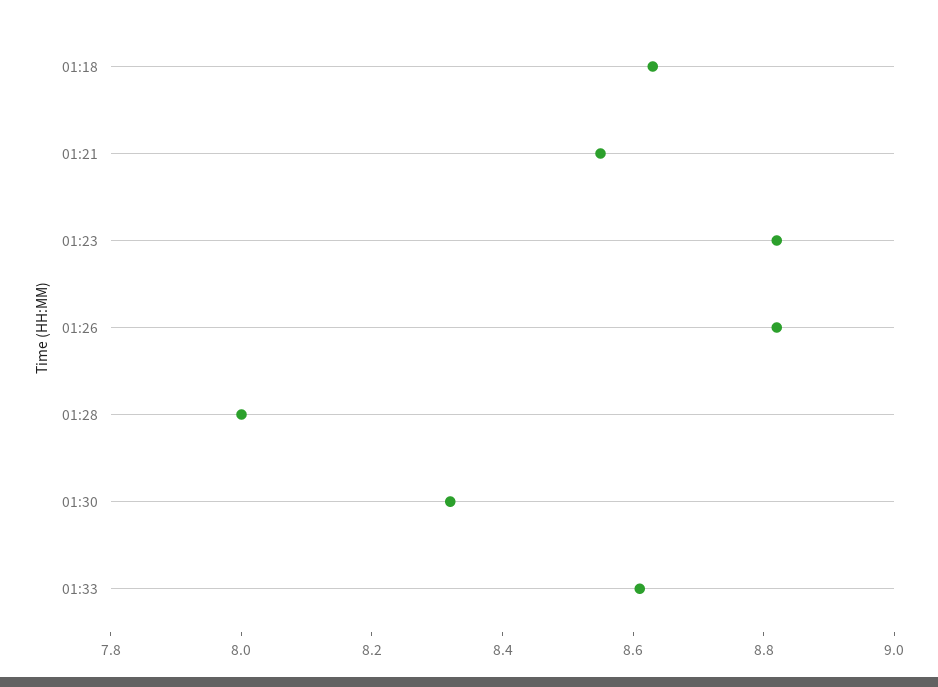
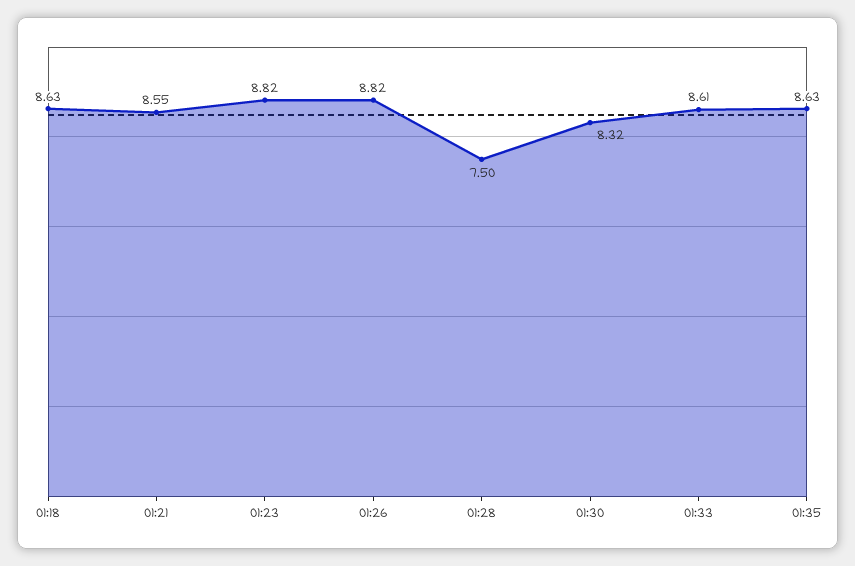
01:28: 8 -> 7.5
01:35: none -> 8.63

